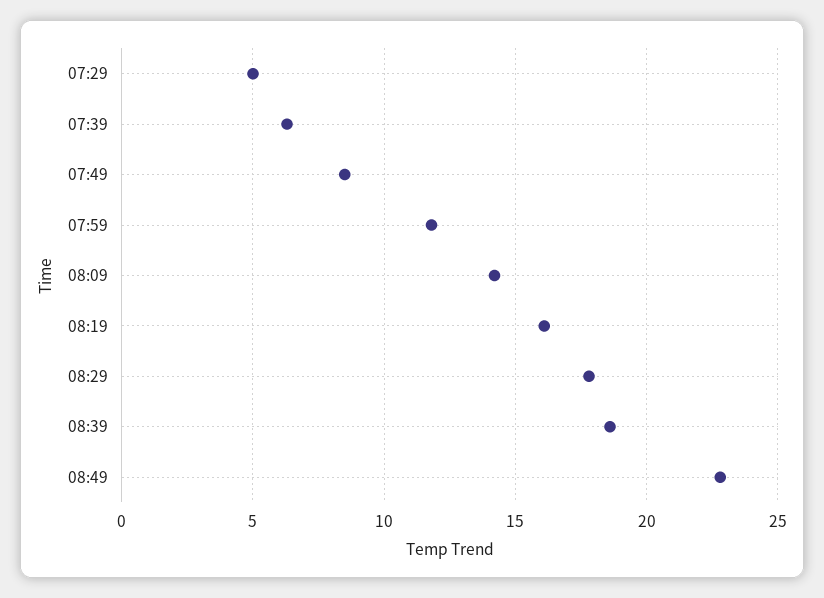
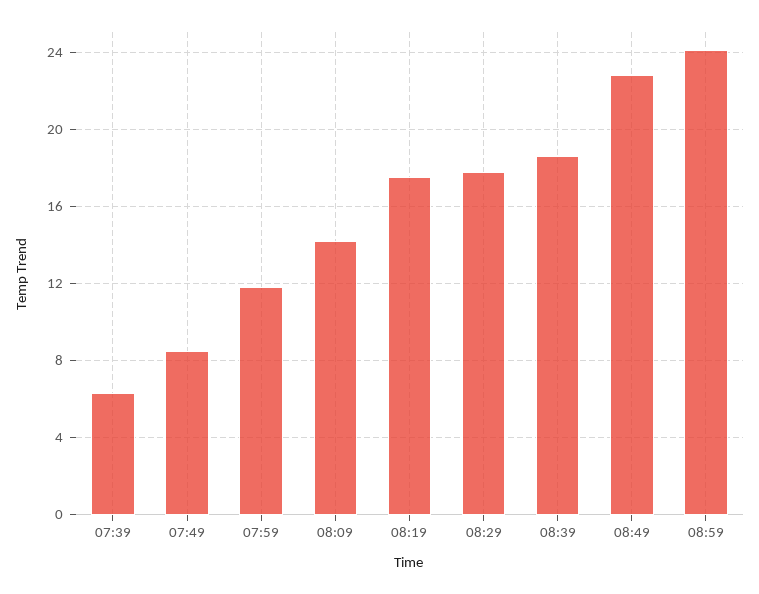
07:29: 5 -> none
08:19: 16 -> 17.5
08:59: none -> 24

